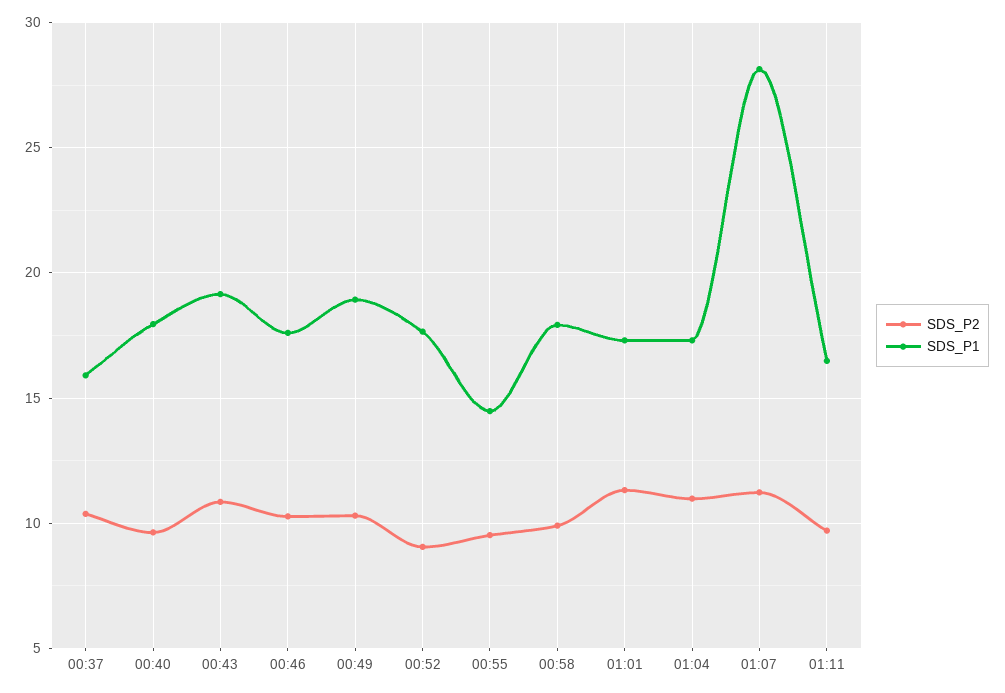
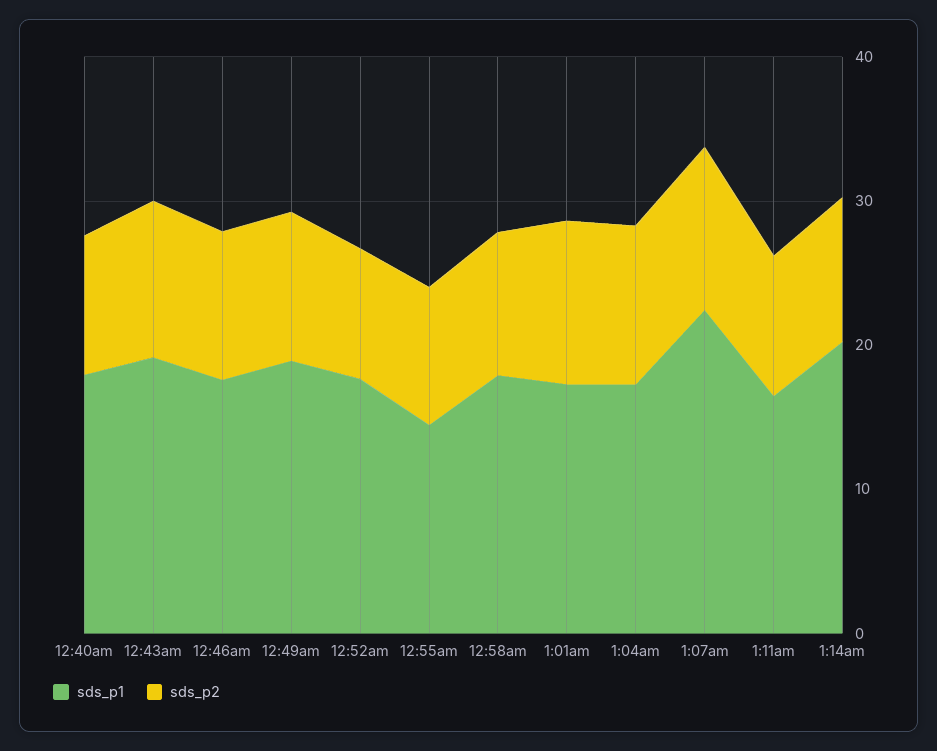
SDS_P2, 00:37: 10.5 -> none
SDS_P1, 00:37: 16 -> none
SDS_P1, 01:07: 28 -> 22
SDS_P1, 1:14am: none -> 20
SDS_P2, 1:14am: none -> 10

